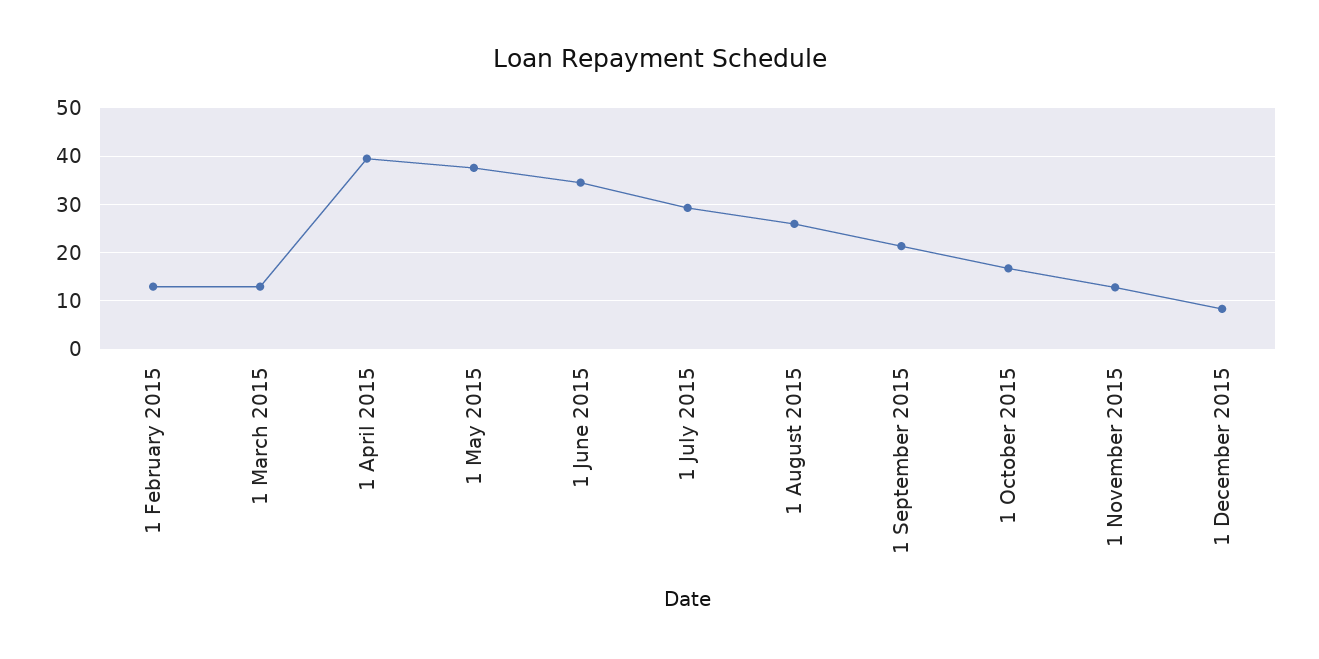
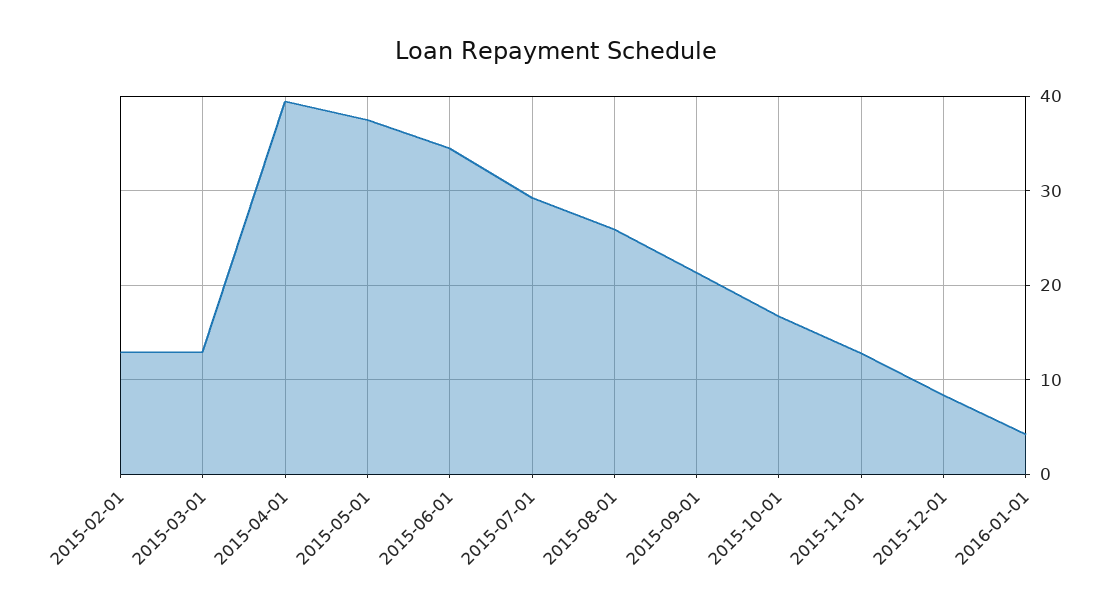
2016-01-01: none -> 4

